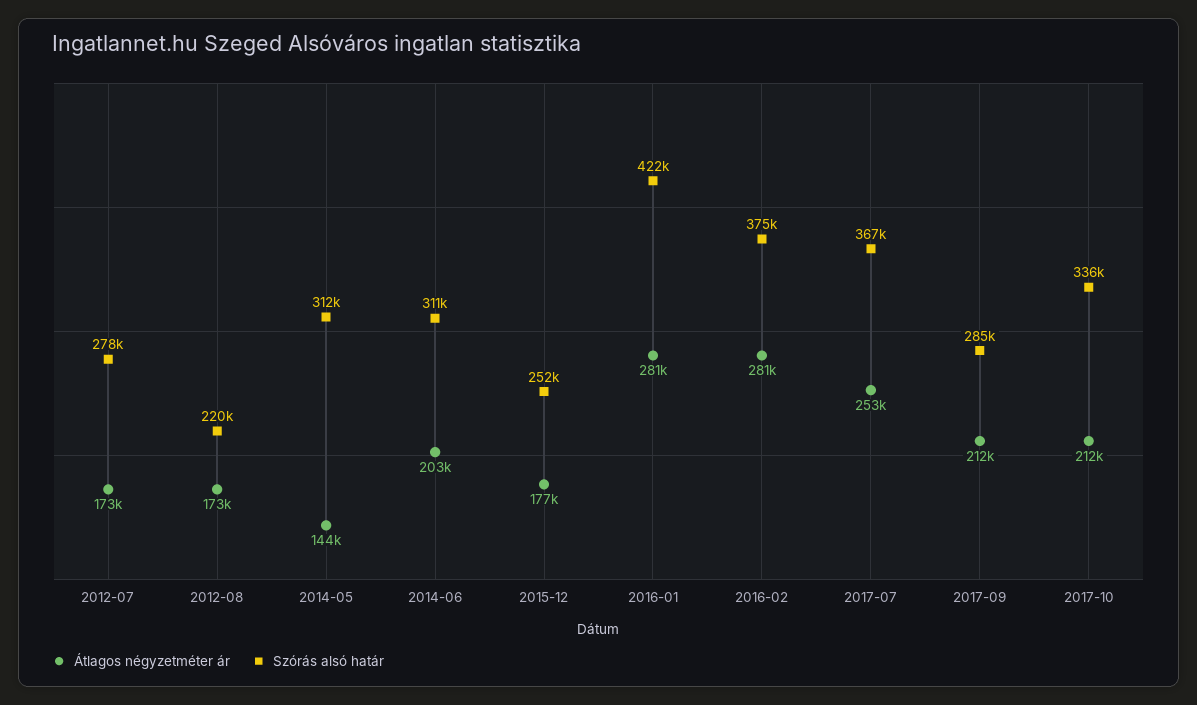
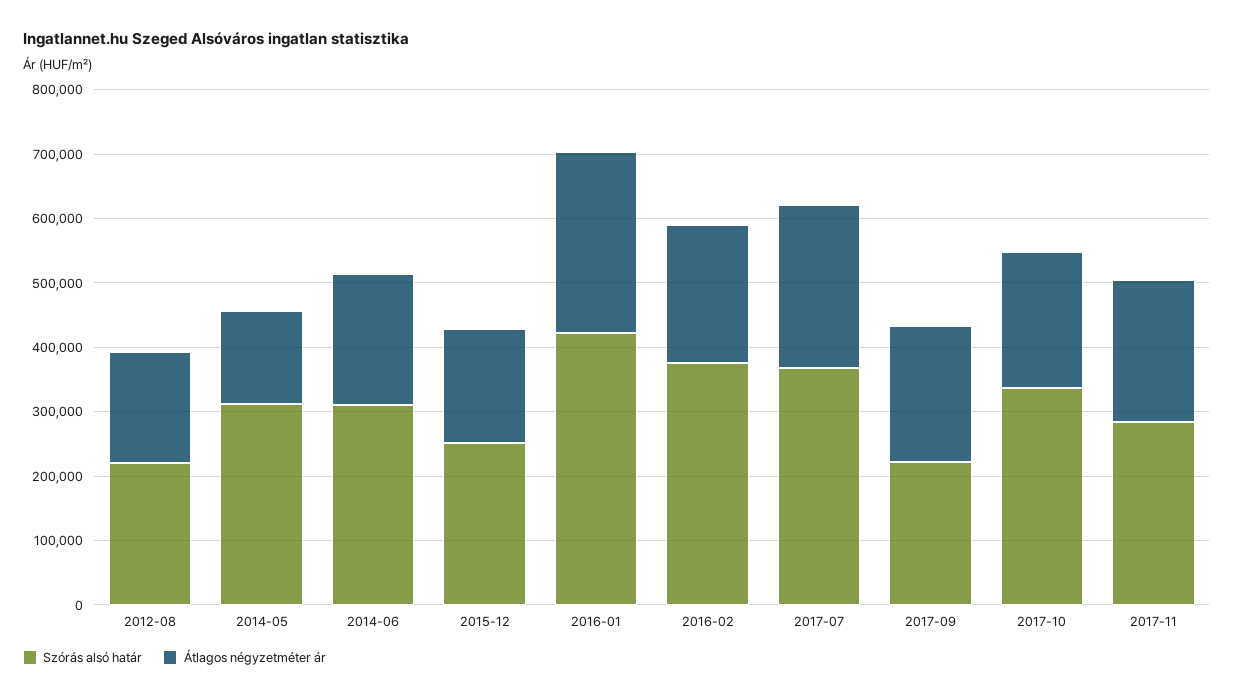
Átlagos négyzetméter ár, 2012-07: 173000 -> none
Szórás alsó határ, 2012-07: 278000 -> none
Átlagos négyzetméter ár, 2016-02: 281000 -> 220000
Szórás alsó határ, 2017-09: 285000 -> 220000
Szórás alsó határ, 2017-11: none -> 280000
Átlagos négyzetméter ár, 2017-11: none -> 220000

